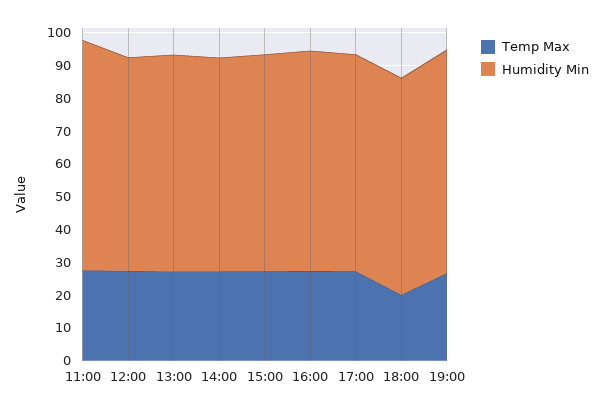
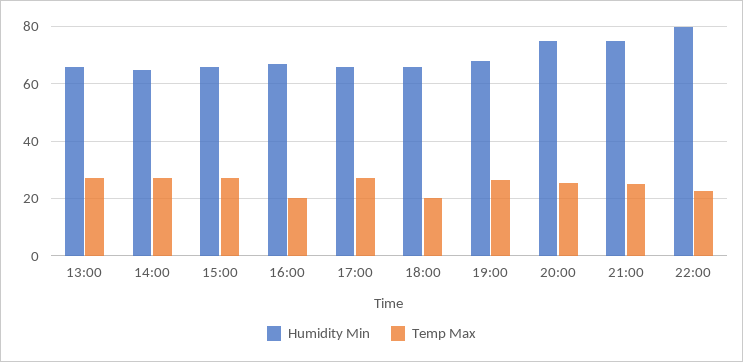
Temp Max, 11:00: 27.5 -> none
Humidity Min, 11:00: 70 -> none
Temp Max, 12:00: 27.5 -> none
Humidity Min, 12:00: 65 -> none
Temp Max, 16:00: 27.5 -> 20
Humidity Min, 20:00: none -> 75
Temp Max, 20:00: none -> 25
Humidity Min, 21:00: none -> 75
Temp Max, 21:00: none -> 25
Humidity Min, 22:00: none -> 80
Temp Max, 22:00: none -> 22.5

